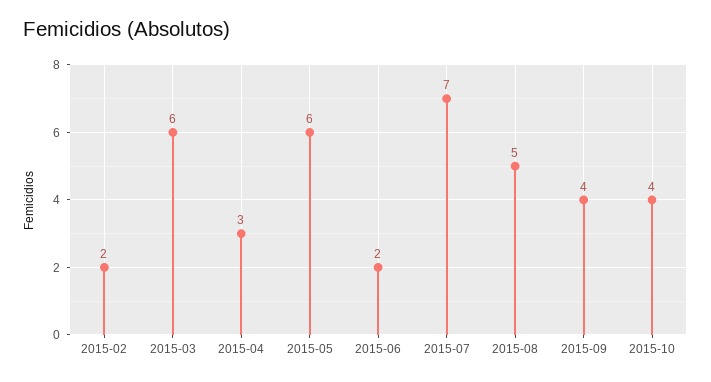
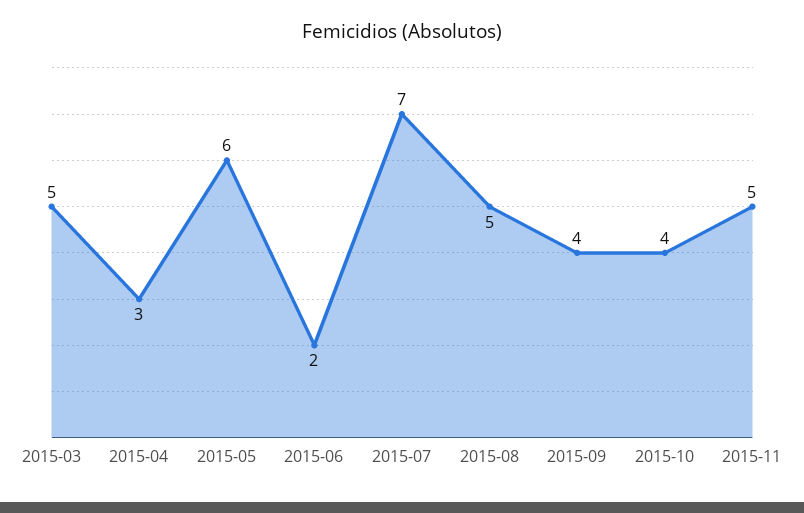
2015-02: 2 -> none
2015-03: 6 -> 5
2015-11: none -> 5

